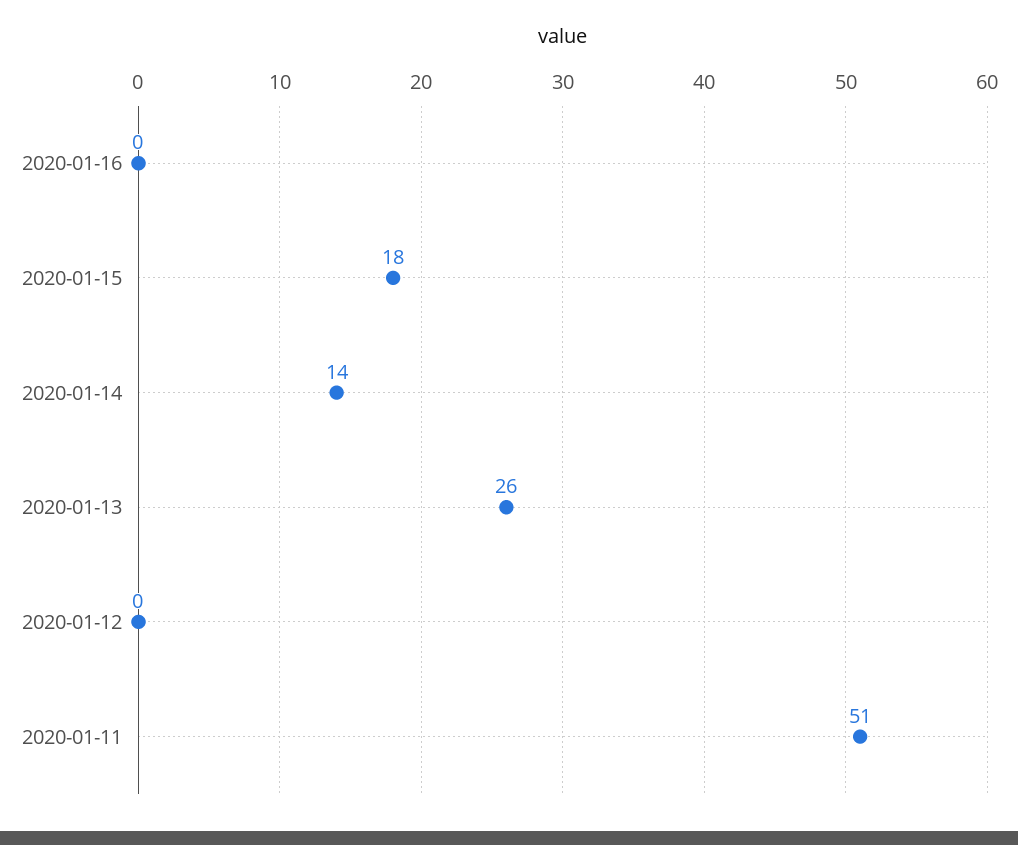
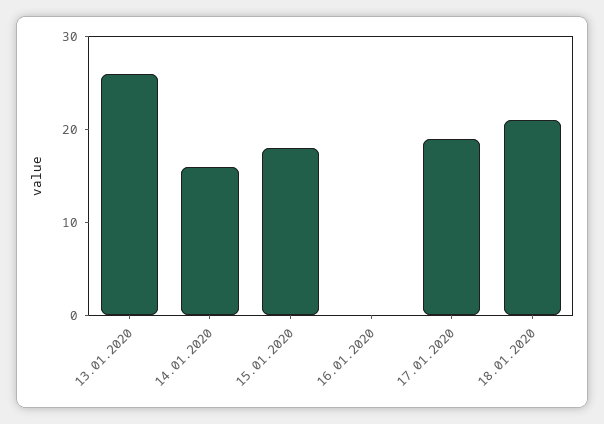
2020-01-14: 14 -> 16
2020-01-12: 0 -> none
2020-01-11: 51 -> none
17.01.2020: none -> 19
18.01.2020: none -> 21

